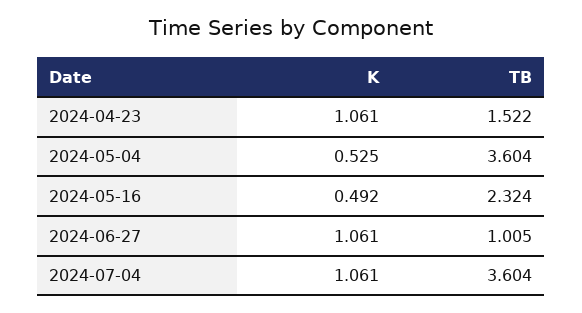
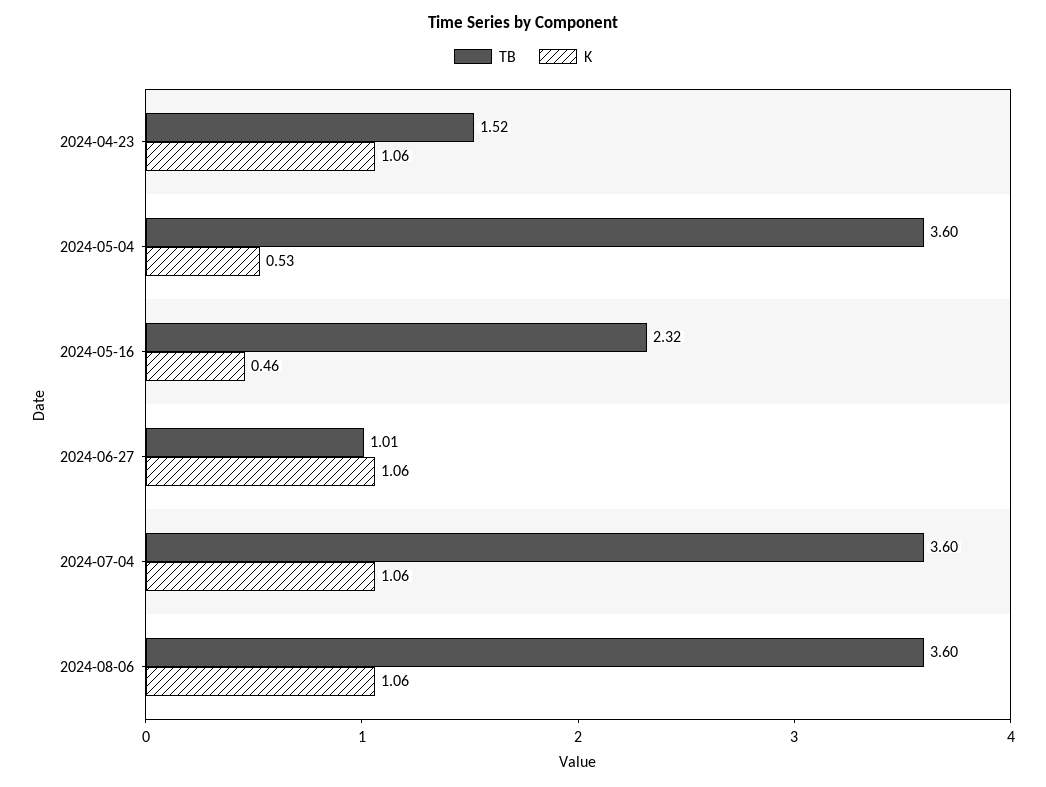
K, 2024-05-16: 0.492 -> 0.46
TB, 2024-08-06: none -> 3.6
K, 2024-08-06: none -> 1.06

